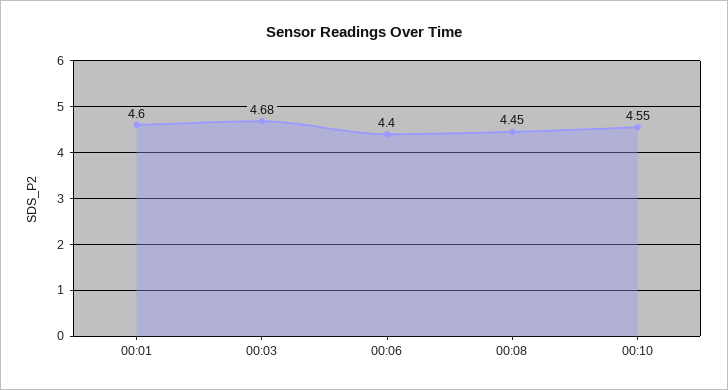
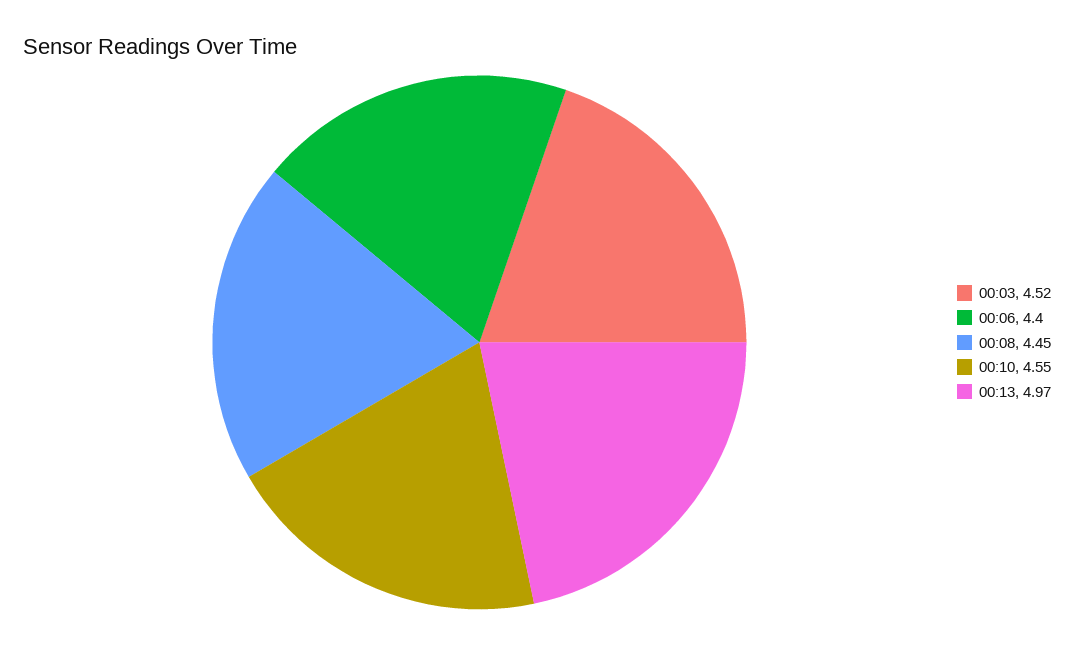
00:01: 4.6 -> none
00:03: 4.68 -> 4.52
00:13: none -> 4.97

